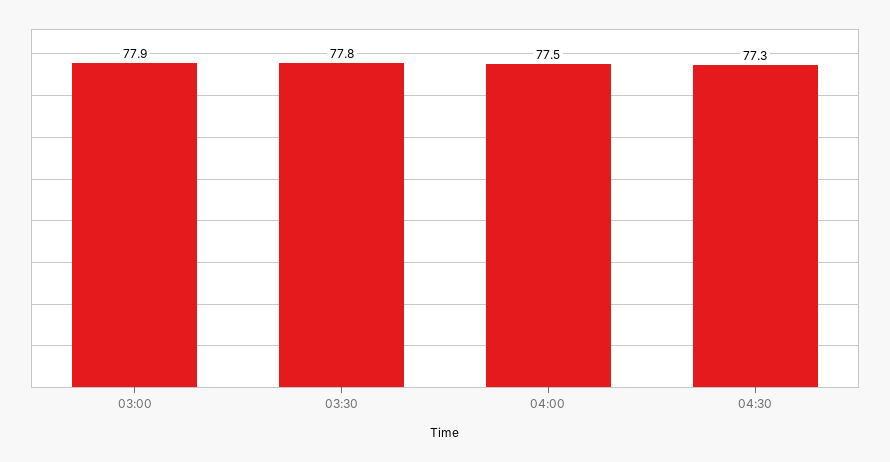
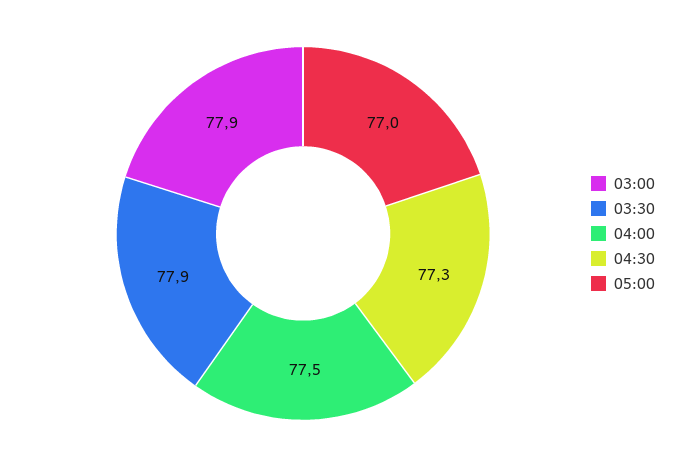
03:30: 77.8 -> 77.9
05:00: none -> 77

